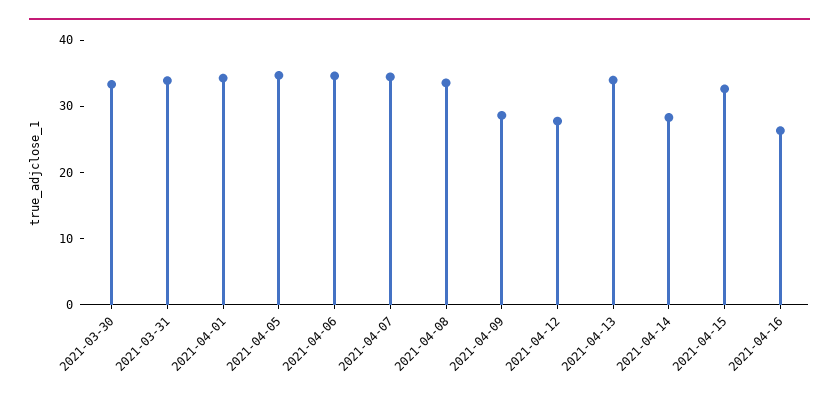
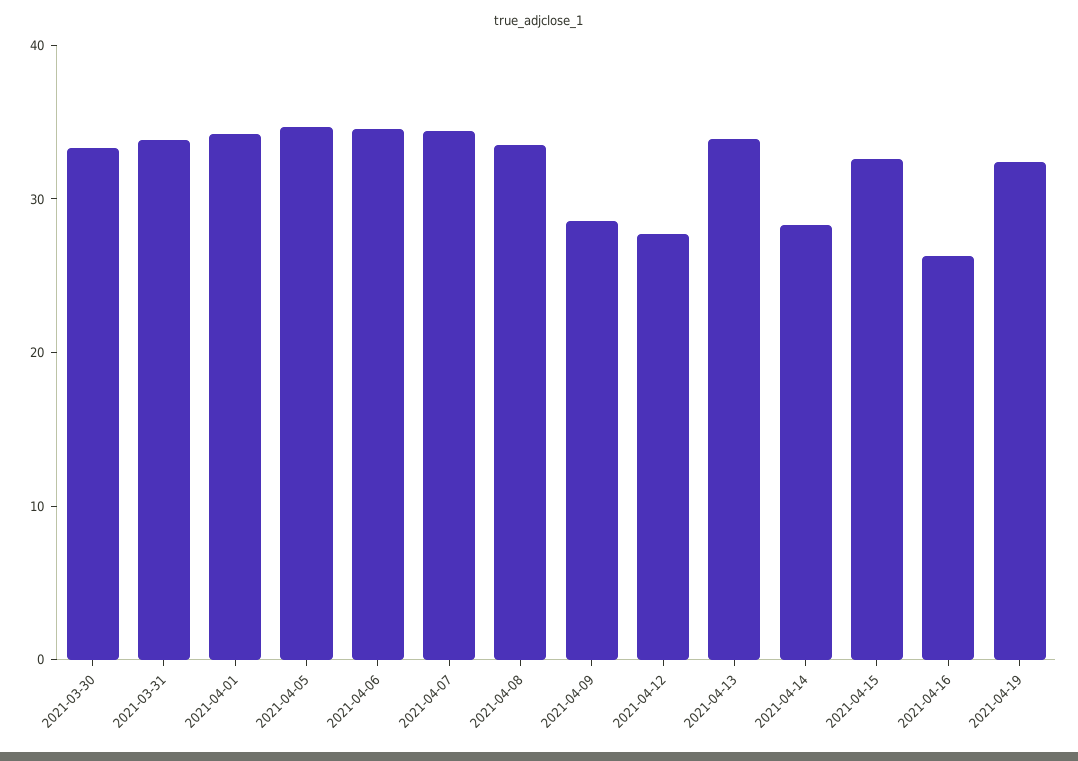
2021-04-19: none -> 32

